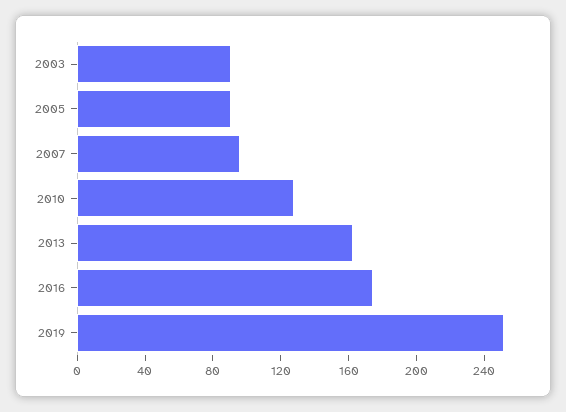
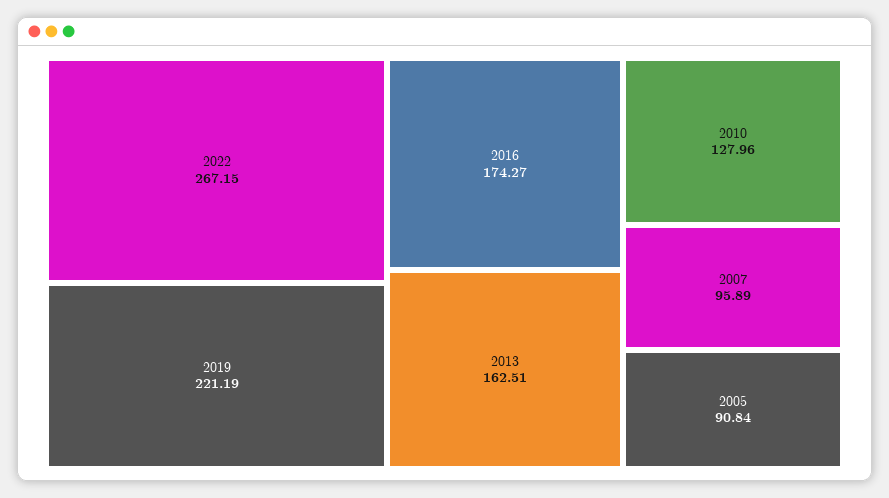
2003: 90 -> none
2019: 250 -> 221.19
2022: none -> 267.15

